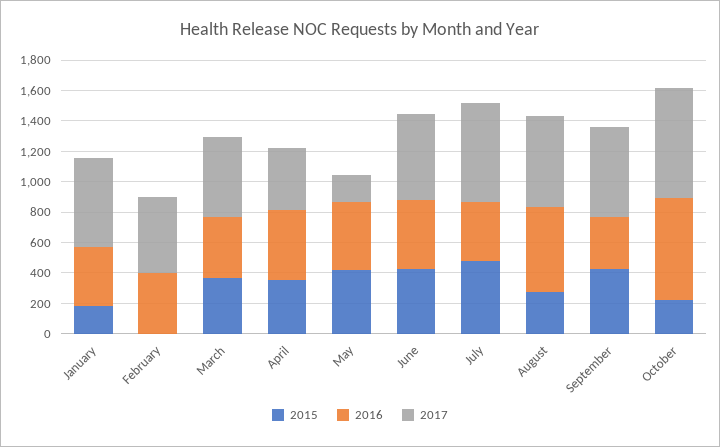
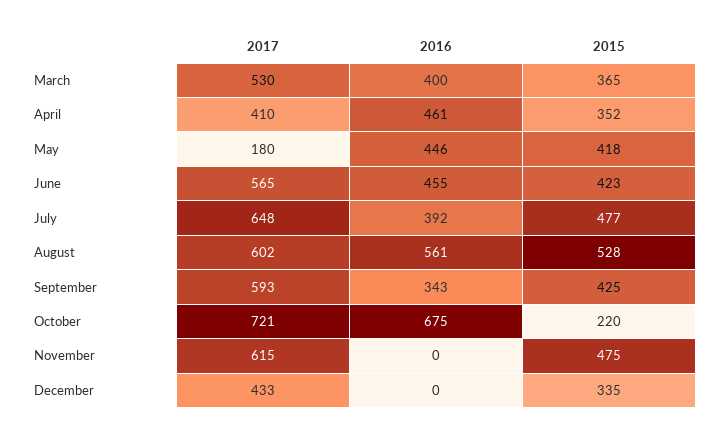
2015, January: 200 -> none
2016, January: 400 -> none
2017, January: 600 -> none
2015, February: 0 -> none
2016, February: 400 -> none
2017, February: 500 -> none
2015, August: 300 -> 528
2017, November: none -> 615
2016, November: none -> 0
2015, November: none -> 475
2017, December: none -> 433
2016, December: none -> 0
2015, December: none -> 335

